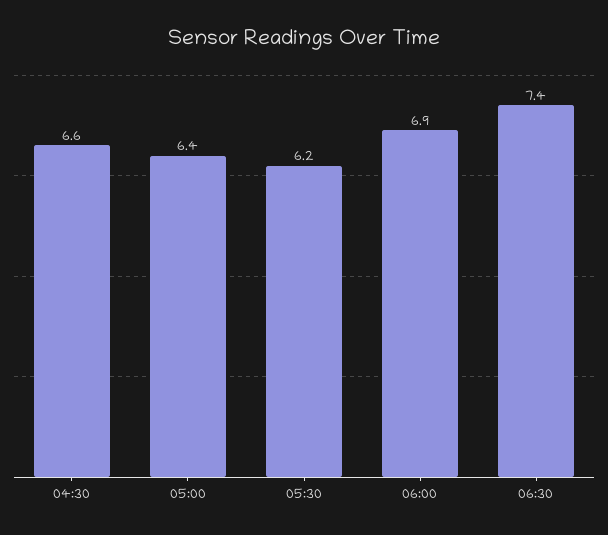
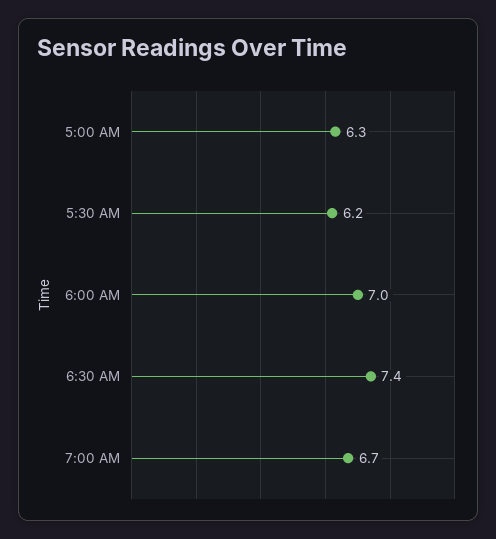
04:30: 6.6 -> none
05:00: 6.4 -> 6.3
06:00: 6.9 -> 7
7:00 AM: none -> 6.7

